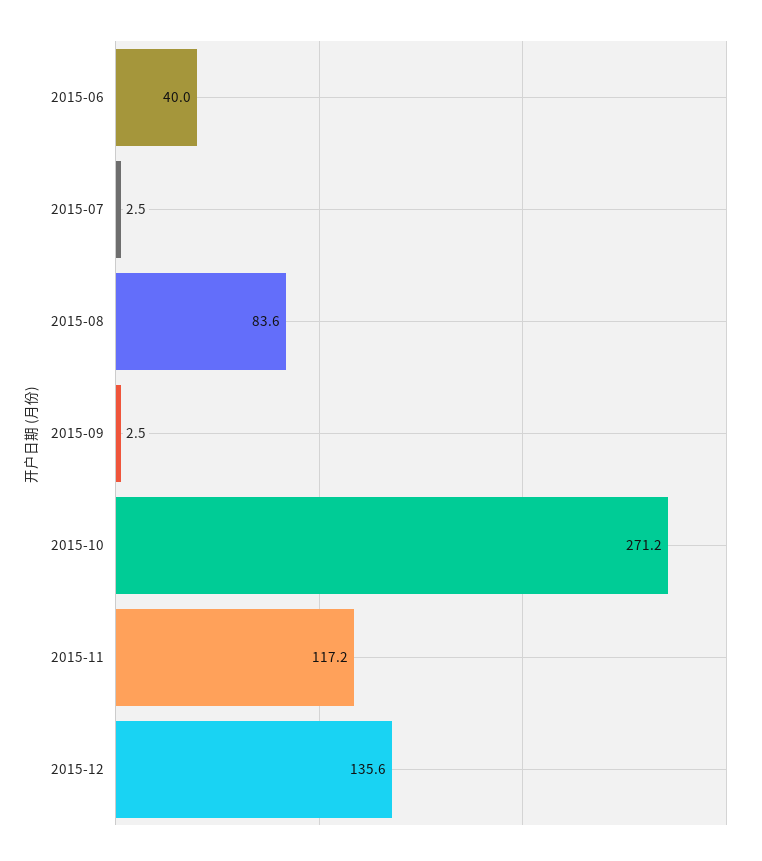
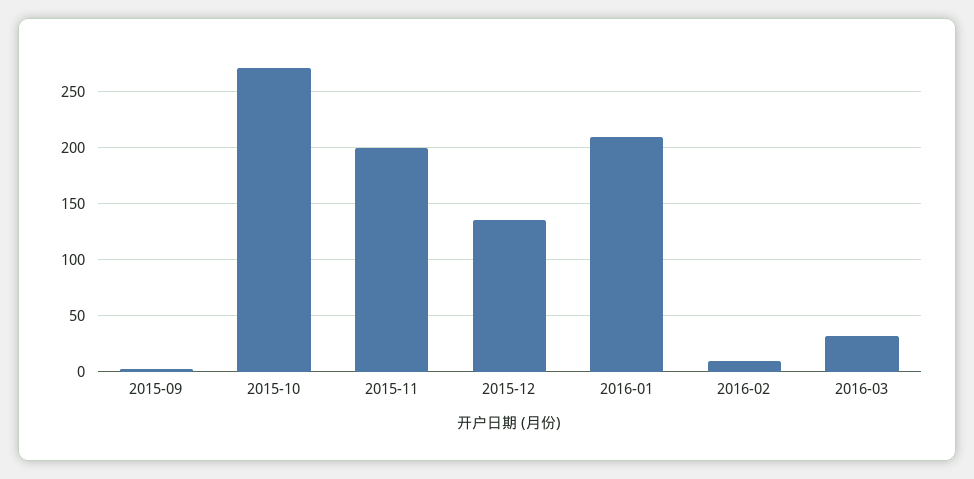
2015-06: 40 -> none
2015-07: 2.5 -> none
2015-08: 83.6 -> none
2015-11: 117.2 -> 200
2016-01: none -> 210
2016-02: none -> 10
2016-03: none -> 30

